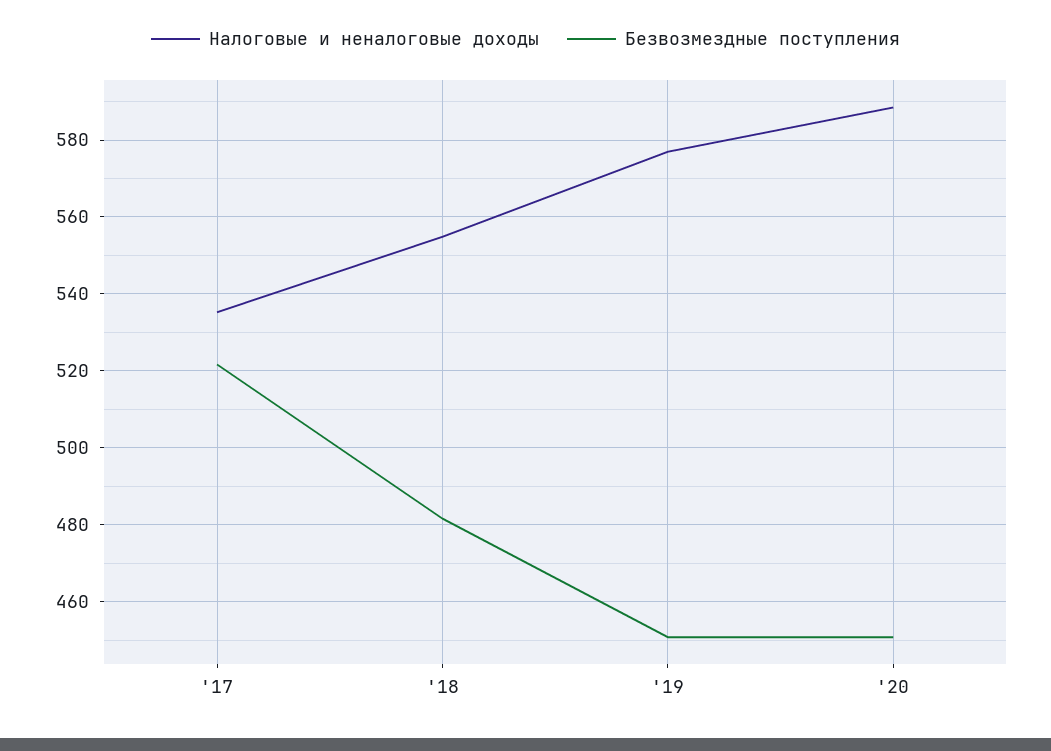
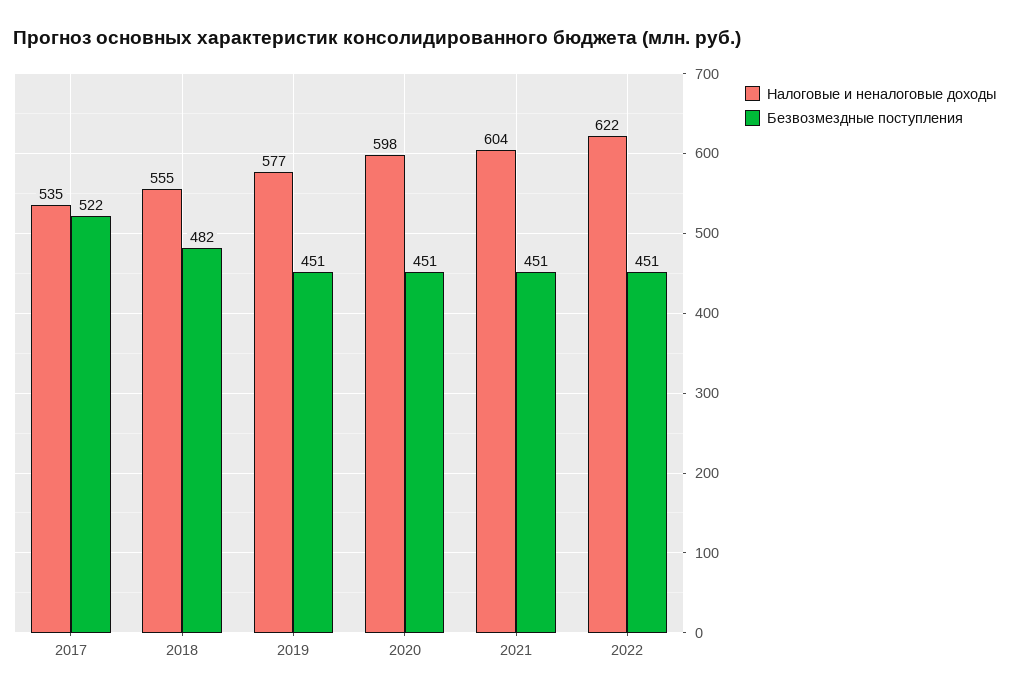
Налоговые и неналоговые доходы, '20: 588 -> 598
Налоговые и неналоговые доходы, 2021: none -> 604
Безвозмездные поступления, 2021: none -> 451
Налоговые и неналоговые доходы, 2022: none -> 622
Безвозмездные поступления, 2022: none -> 451

